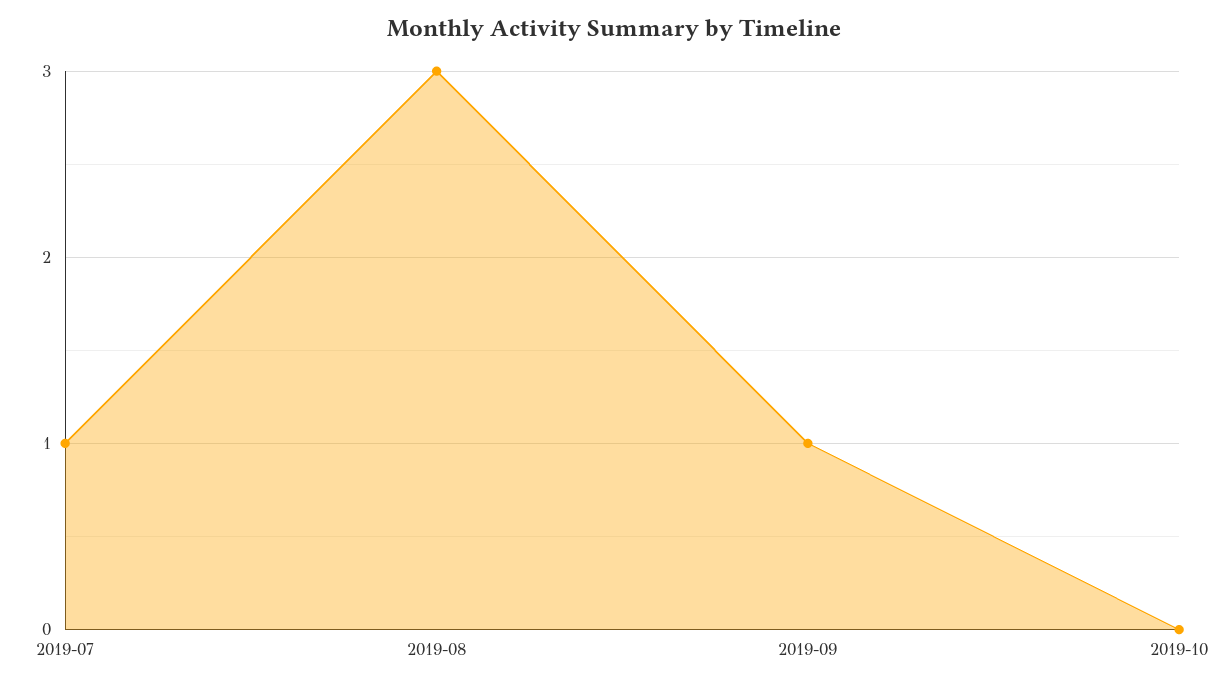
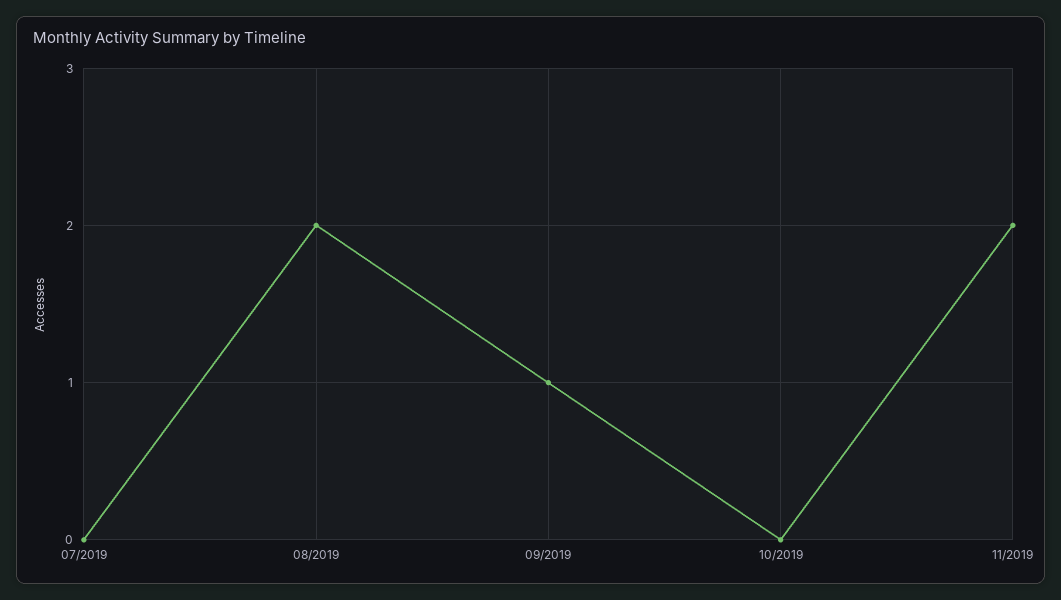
2019-07: 1 -> 0
2019-08: 3 -> 2
11/2019: none -> 2

